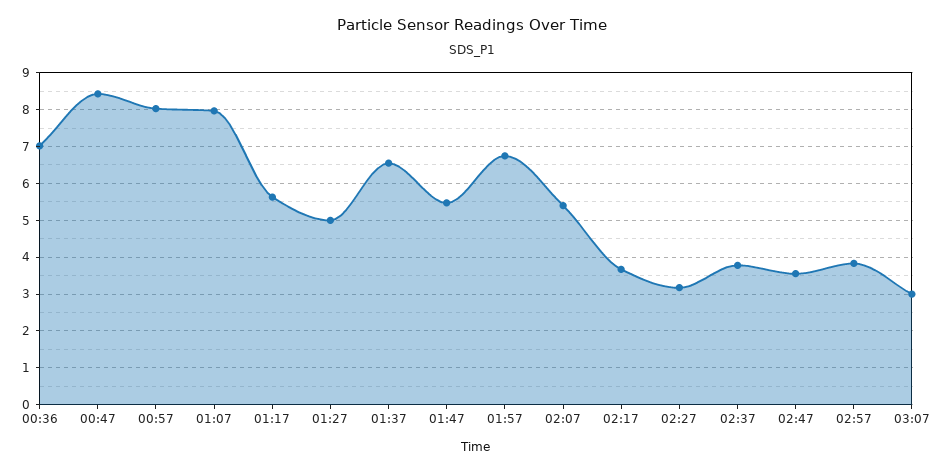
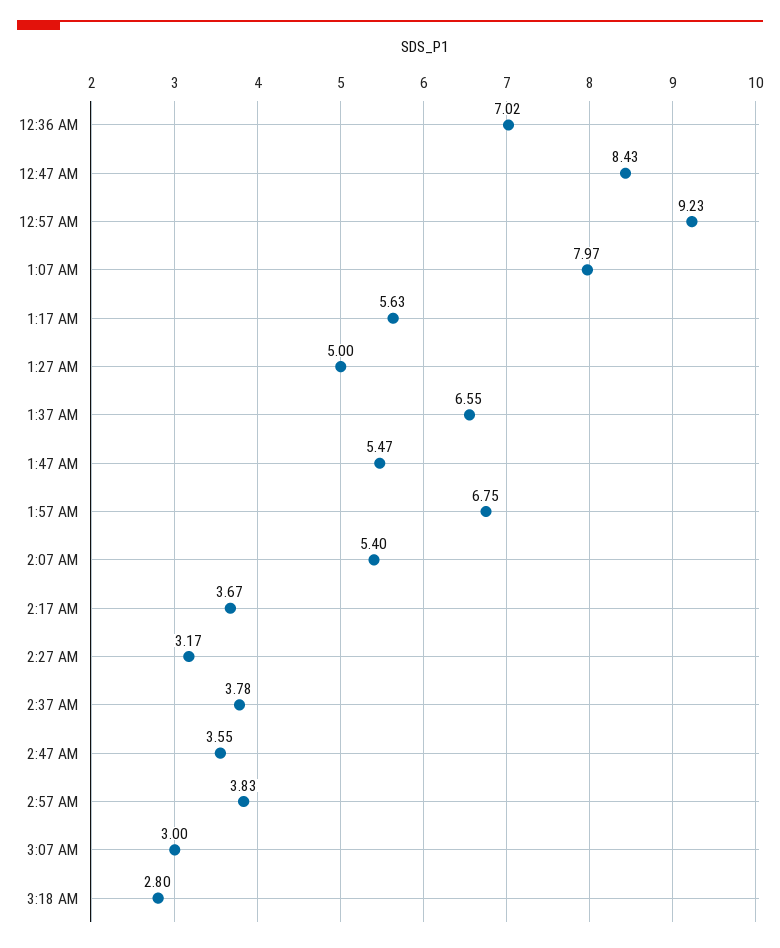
00:57: 8 -> 9.23
3:18 AM: none -> 2.8

